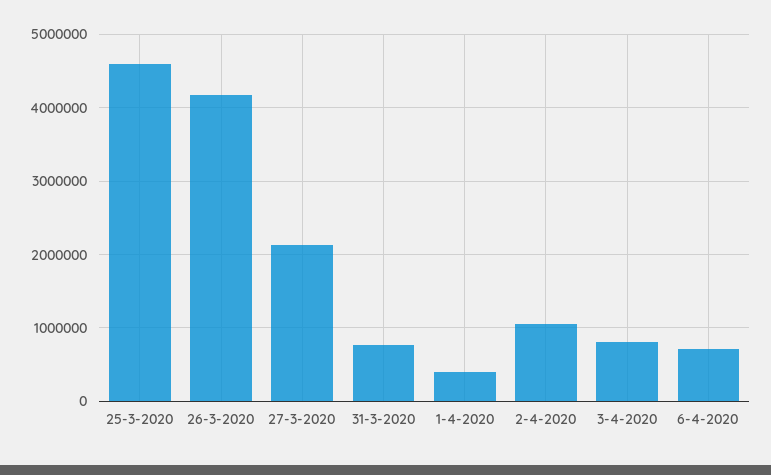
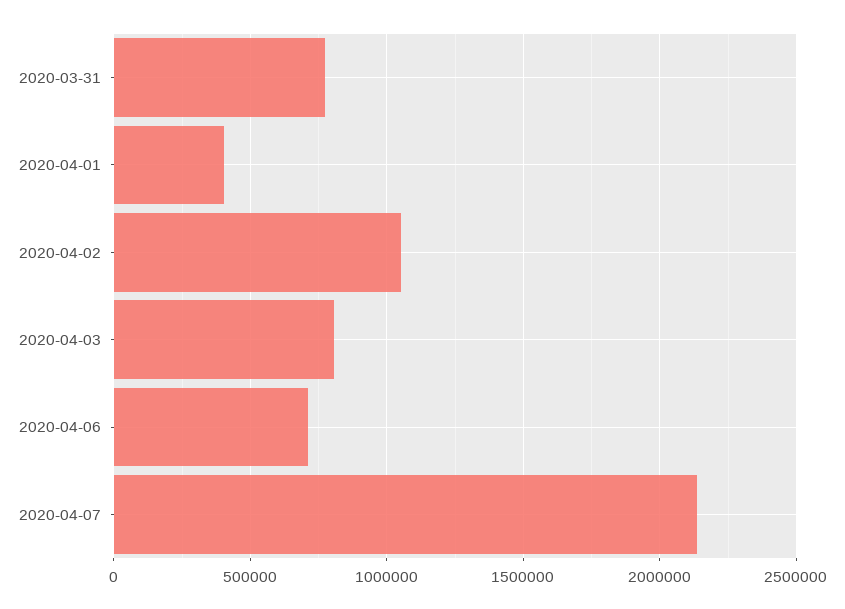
25-3-2020: 4600000 -> none
26-3-2020: 4200000 -> none
27-3-2020: 2100000 -> none
2020-04-07: none -> 2150000

